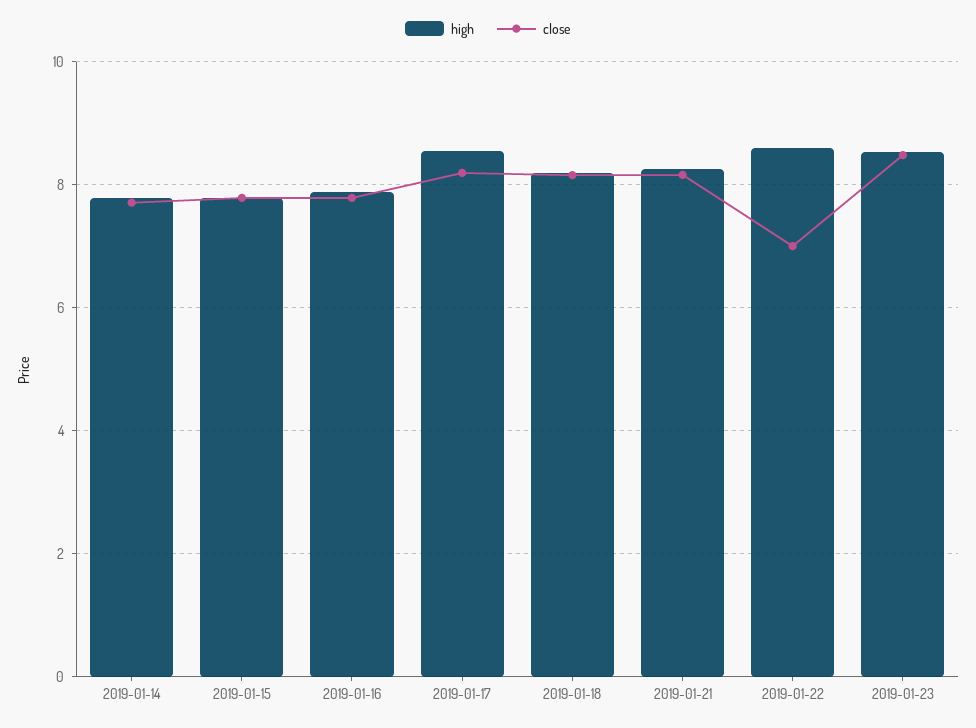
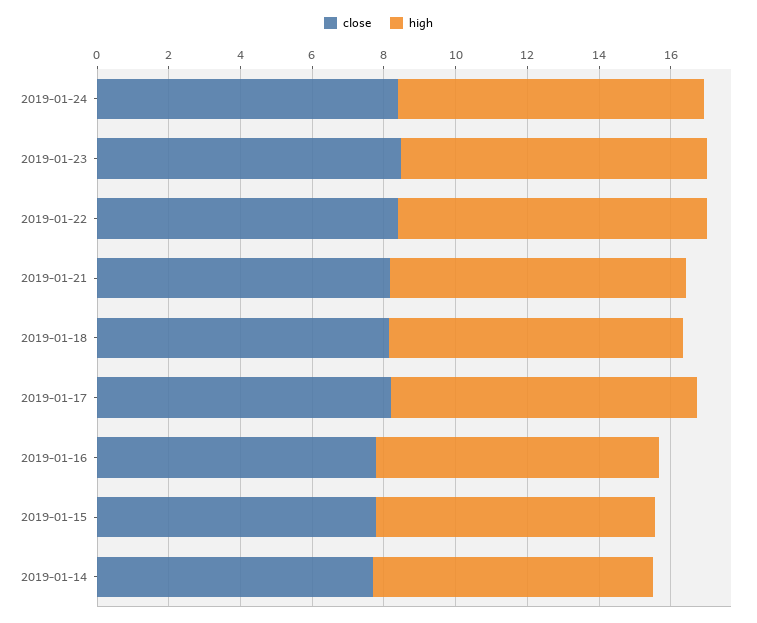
close, 2019-01-22: 7 -> 8.5
close, 2019-01-24: none -> 8.5
high, 2019-01-24: none -> 8.5

